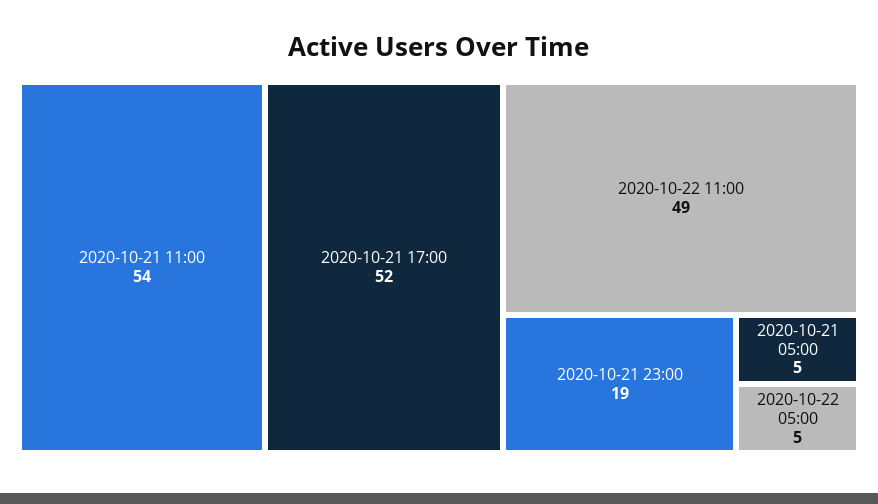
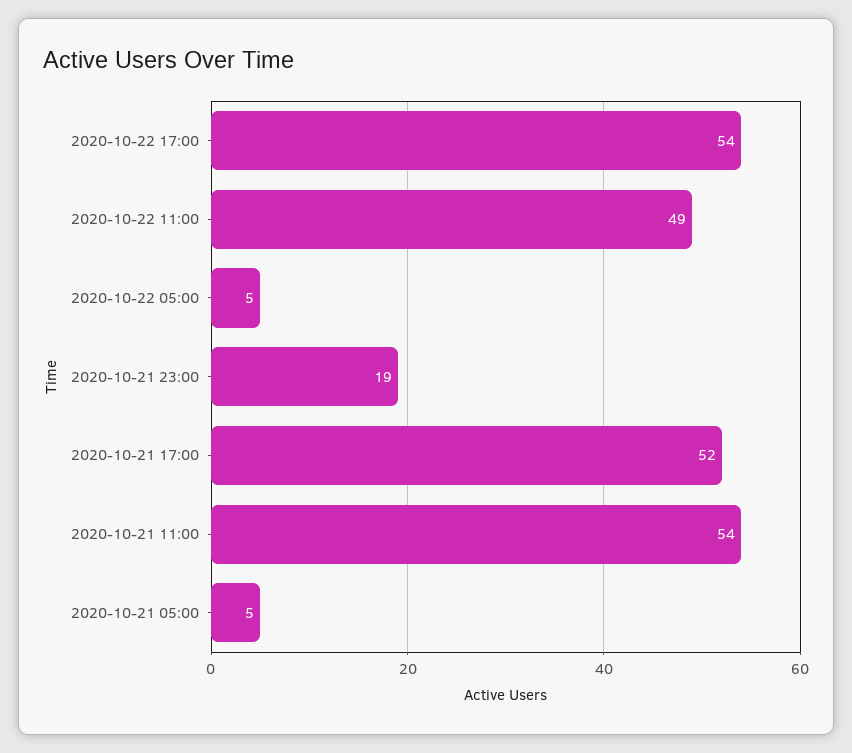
2020-10-22 17:00: none -> 54

